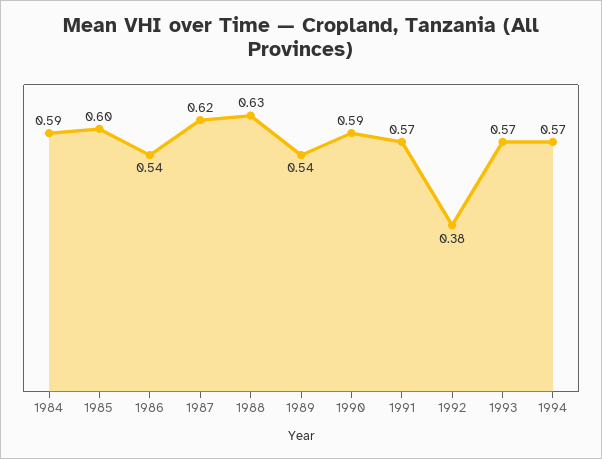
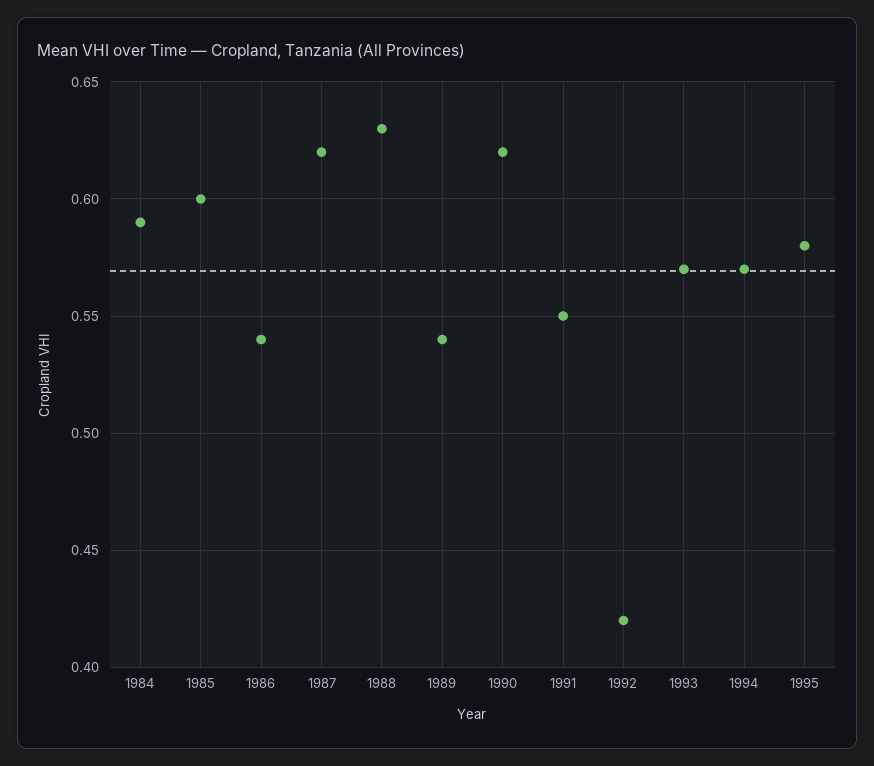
1990: 0.59 -> 0.62
1991: 0.57 -> 0.55
1992: 0.38 -> 0.42
1995: none -> 0.58

